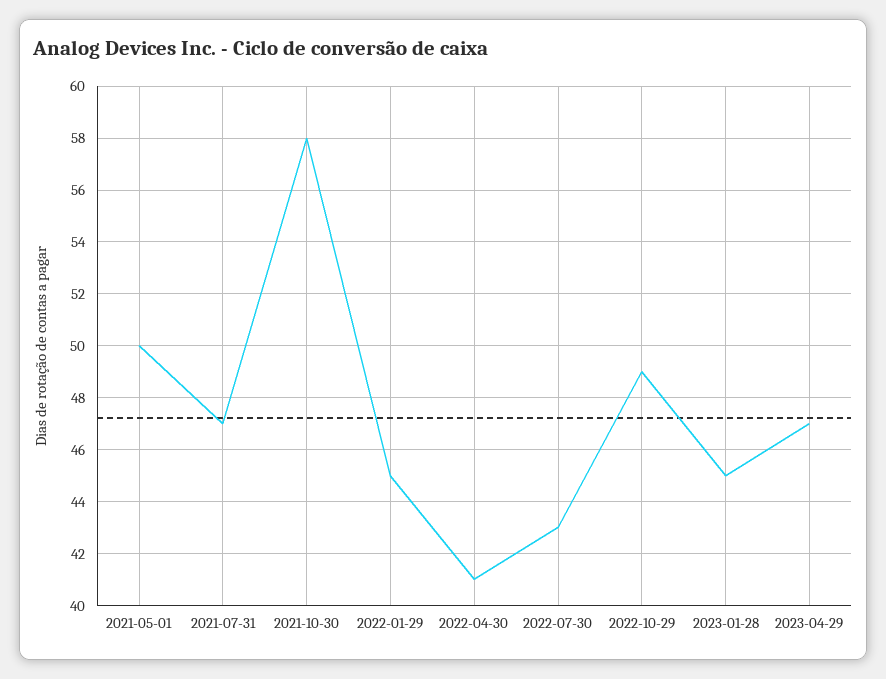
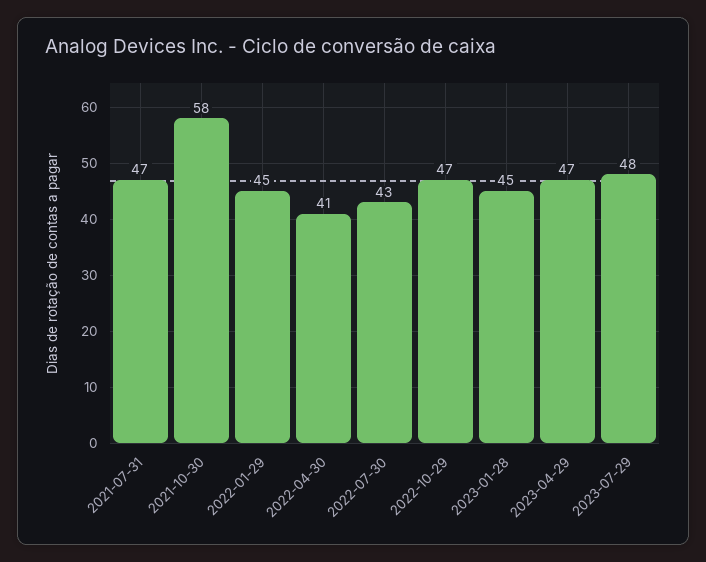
2021-05-01: 50 -> none
2022-10-29: 49 -> 47
2023-07-29: none -> 48

